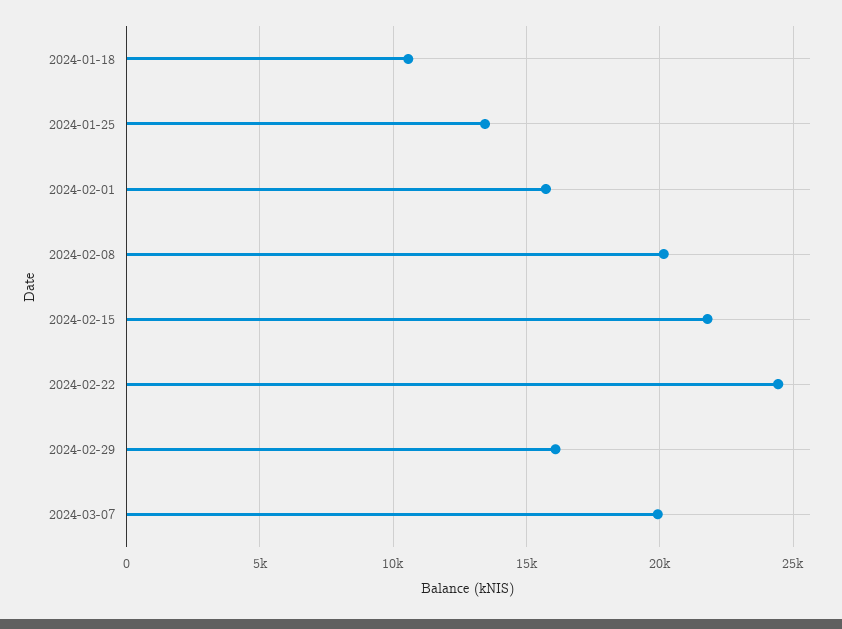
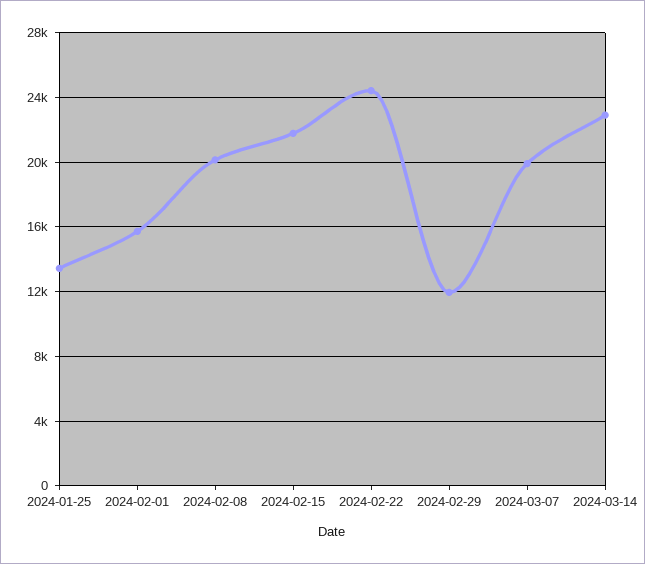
2024-01-18: 10500 -> none
2024-02-29: 16000 -> 12000
2024-03-14: none -> 23000

